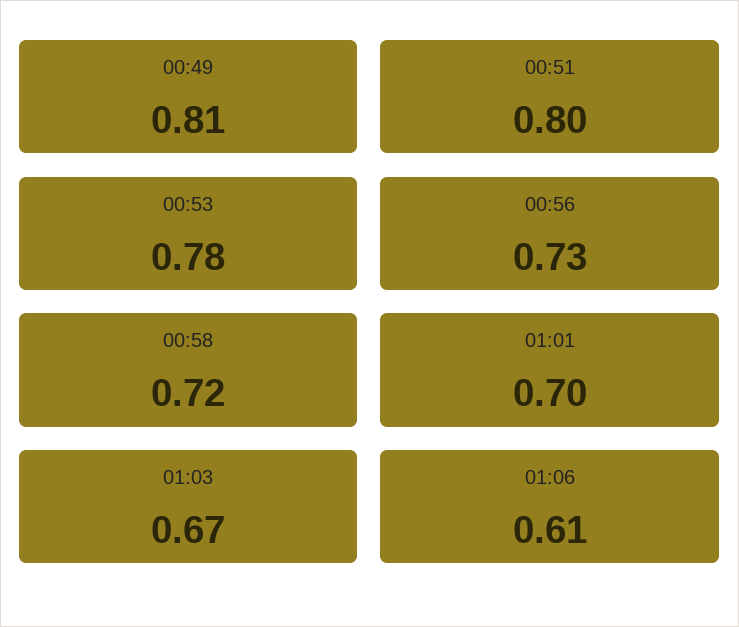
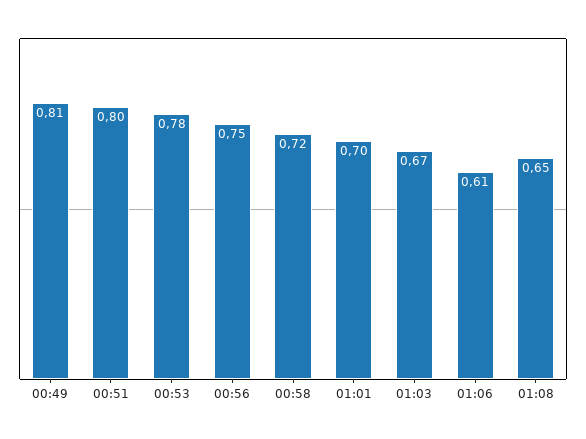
00:56: 0.73 -> 0.75
01:08: none -> 0.65

